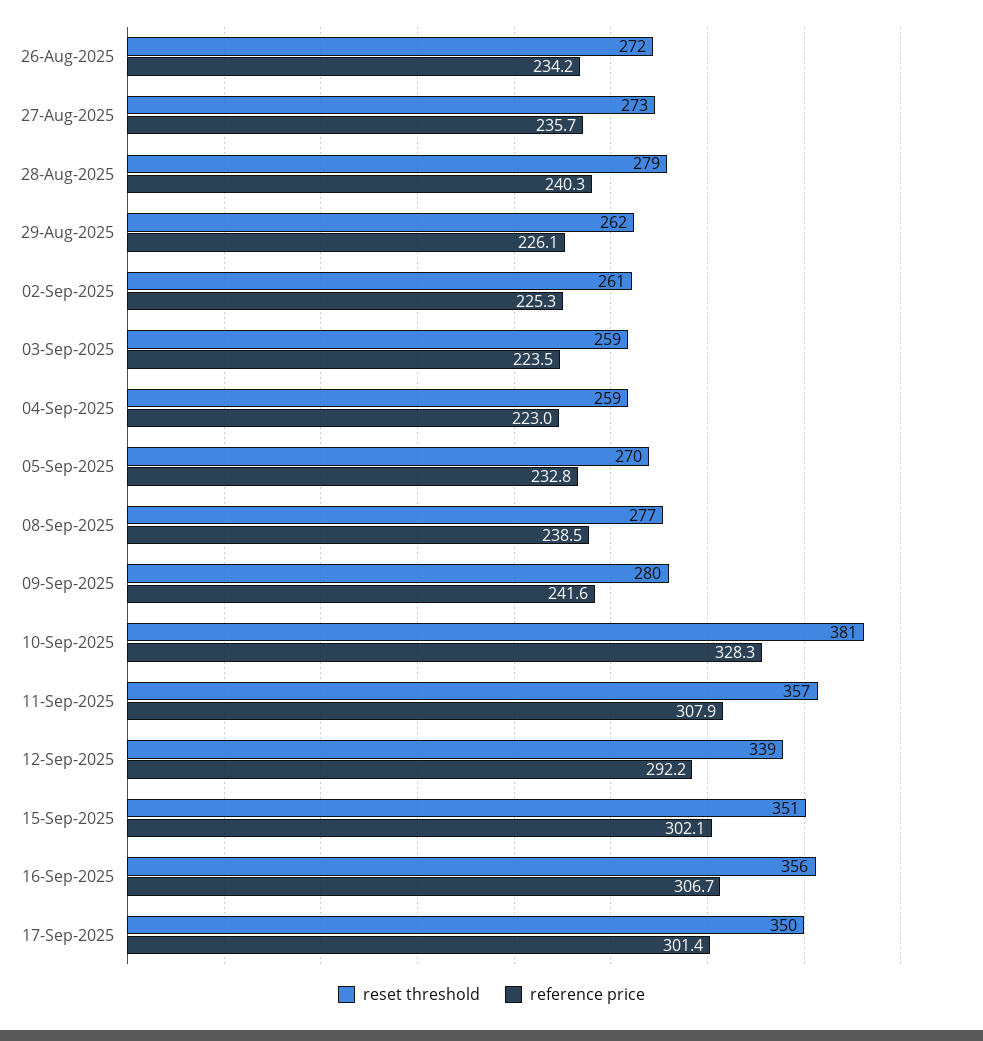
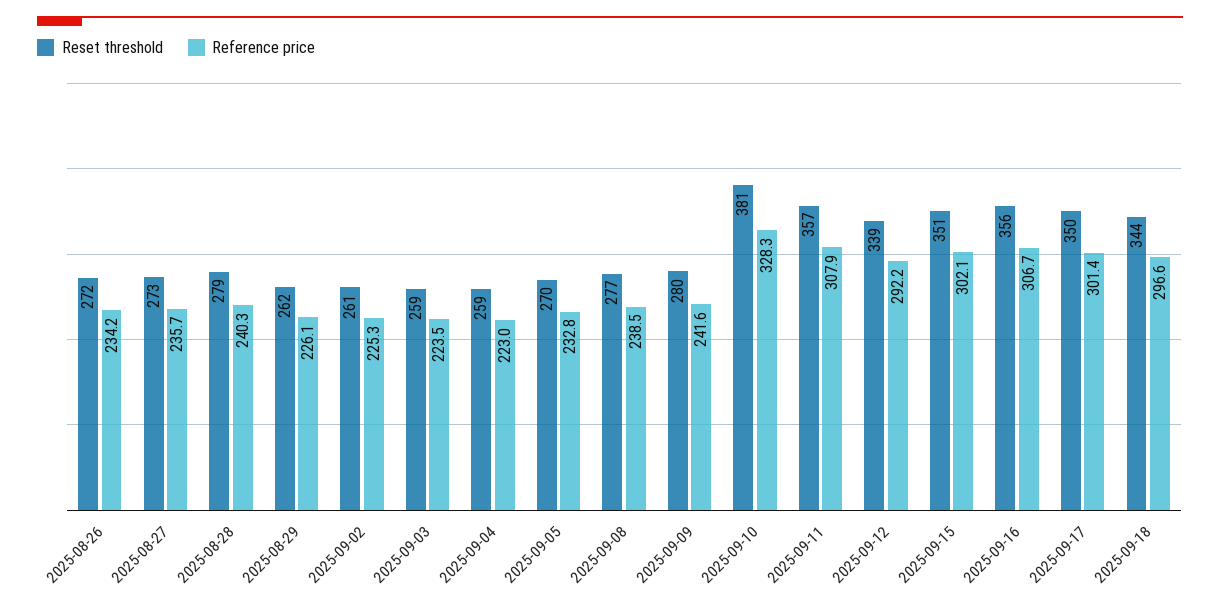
reset threshold, 2025-09-18: none -> 344
reference price, 2025-09-18: none -> 296.6

